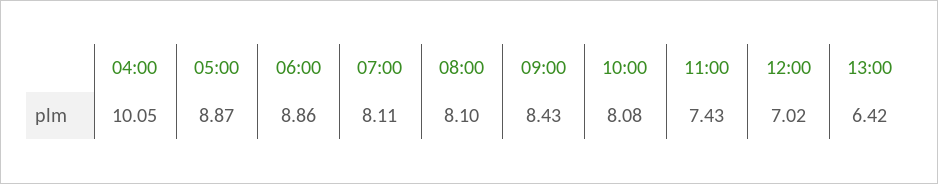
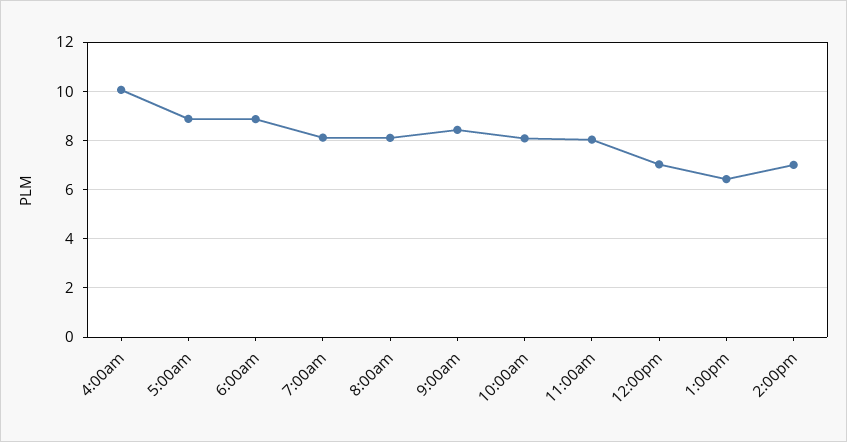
11:00: 7.43 -> 8
2:00pm: none -> 7

